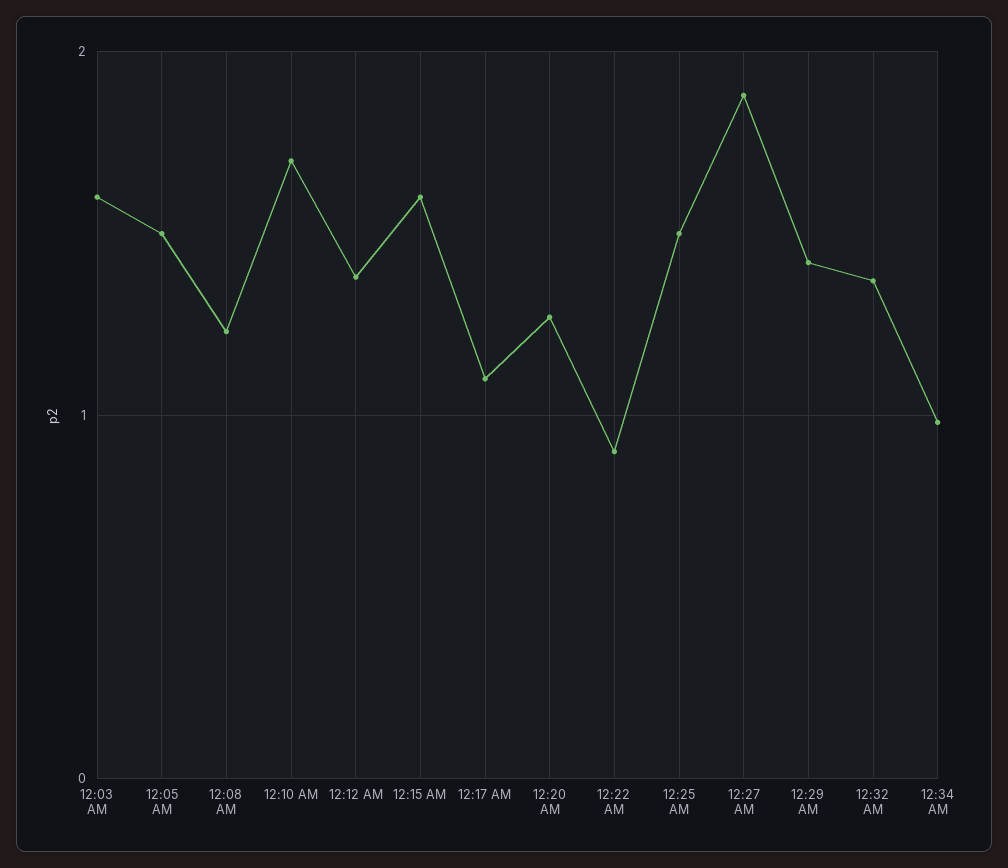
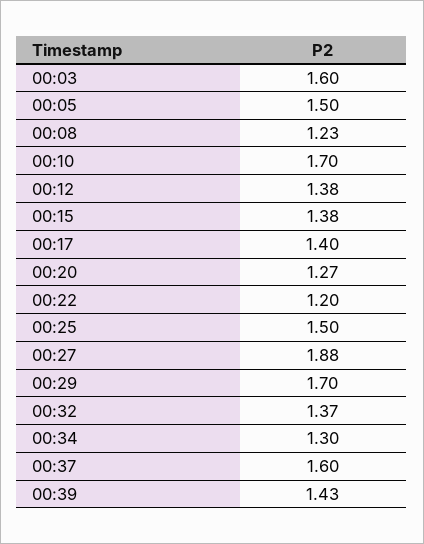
12:15 AM: 1.6 -> 1.38
12:17 AM: 1.1 -> 1.4
12:22 AM: 0.9 -> 1.2
12:29 AM: 1.4 -> 1.7
12:34 AM: 1 -> 1.3
00:37: none -> 1.6
00:39: none -> 1.43

